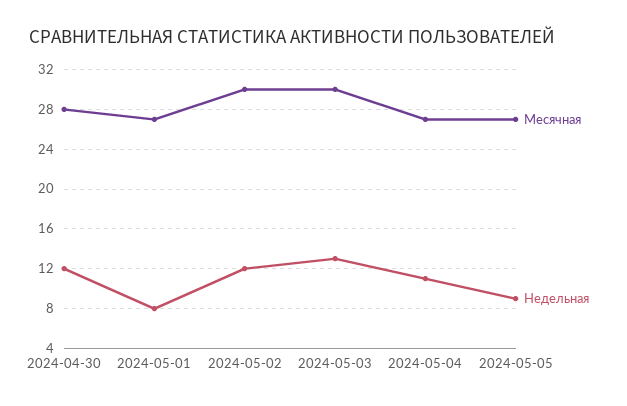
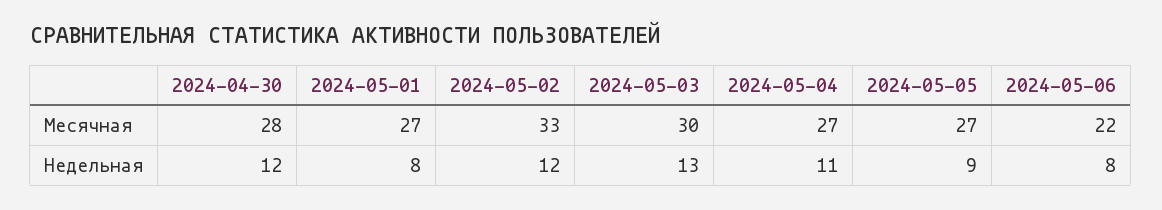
Месячная, 2024-05-02: 30 -> 33
Месячная, 2024-05-06: none -> 22
Недельная, 2024-05-06: none -> 8

